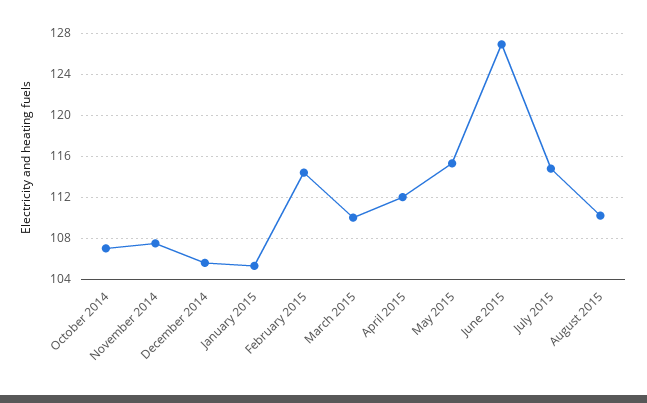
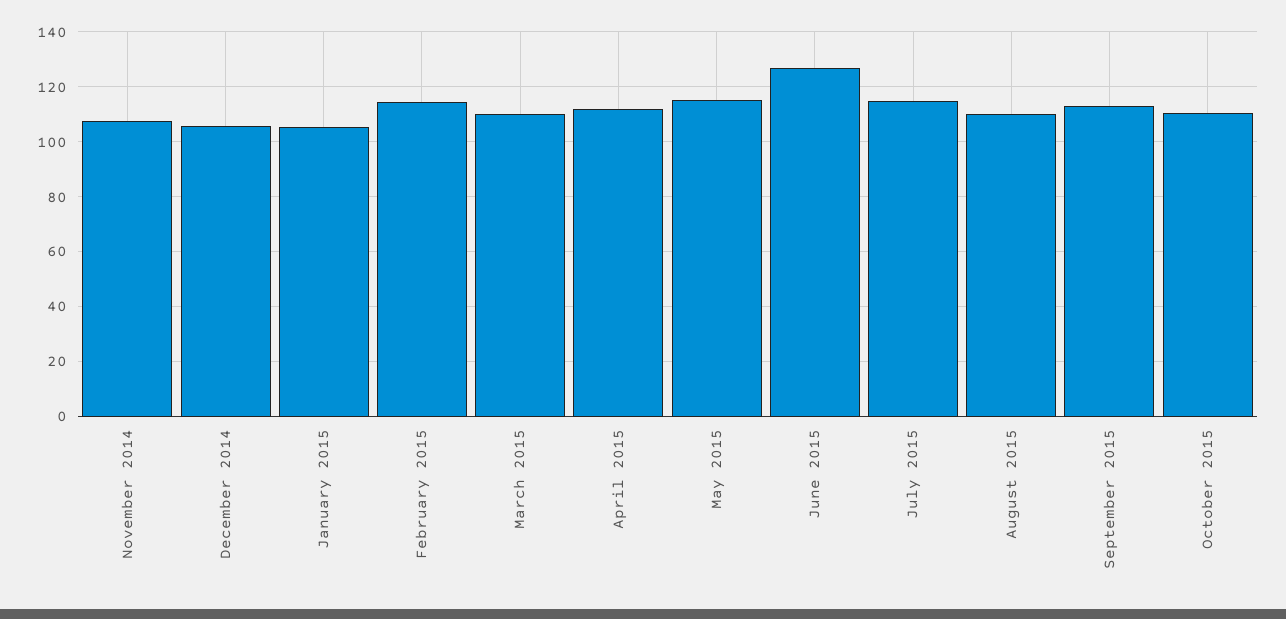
October 2014: 107 -> none
September 2015: none -> 112.5
October 2015: none -> 110

